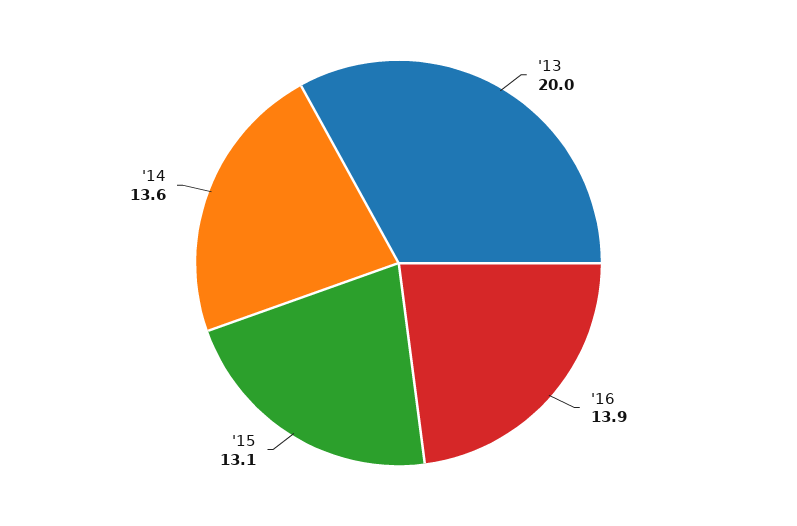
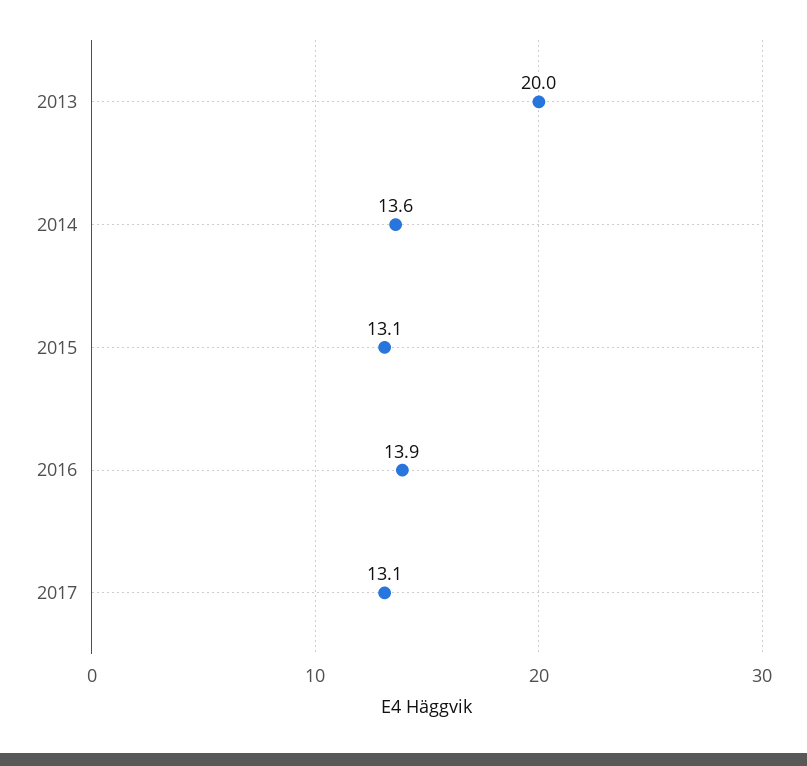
2017: none -> 13.1

